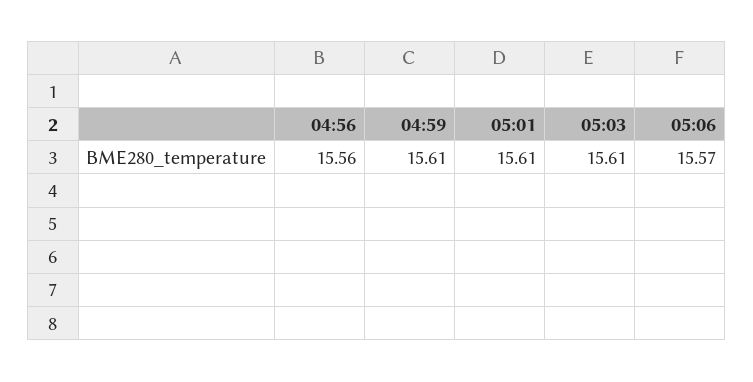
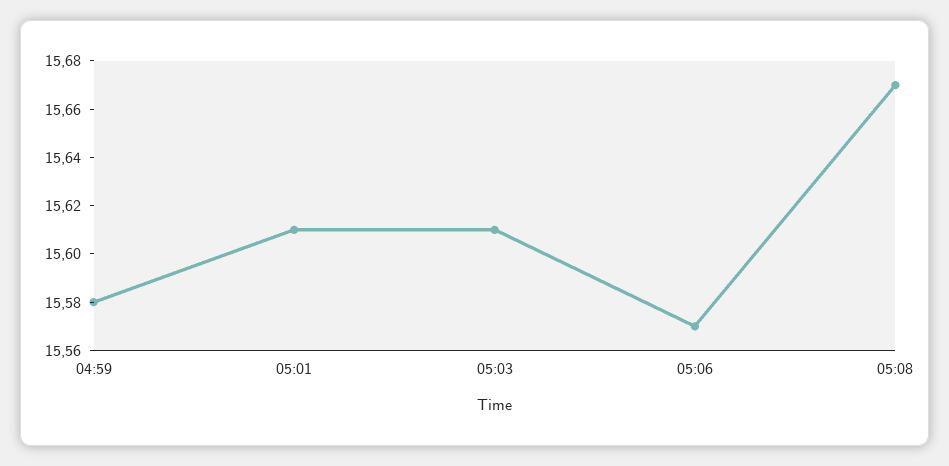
04:56: 15.56 -> none
04:59: 15.61 -> 15.58
05:08: none -> 15.67

